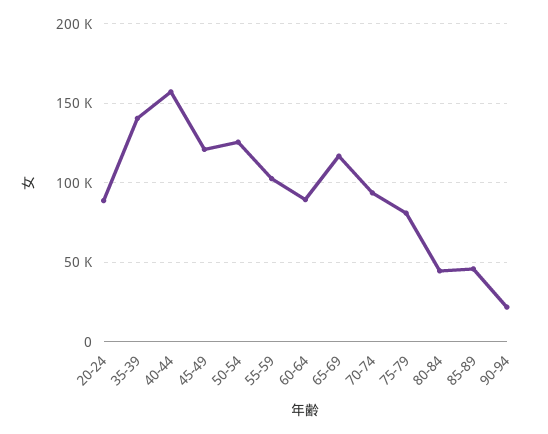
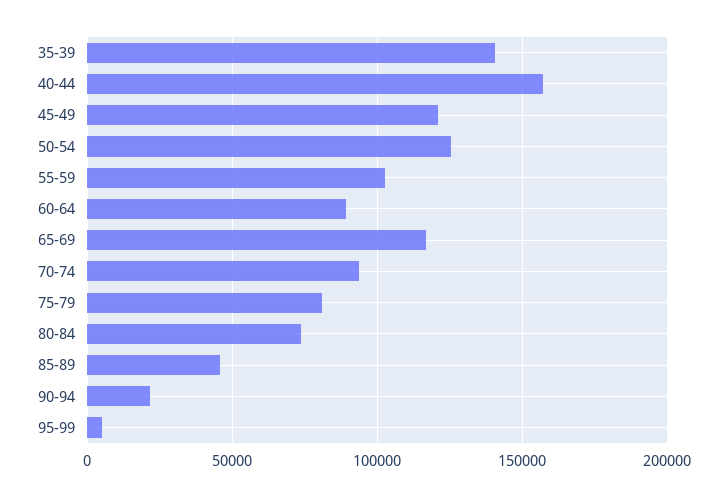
20-24: 90000 -> none
80-84: 45000 -> 75000
95-99: none -> 5000

